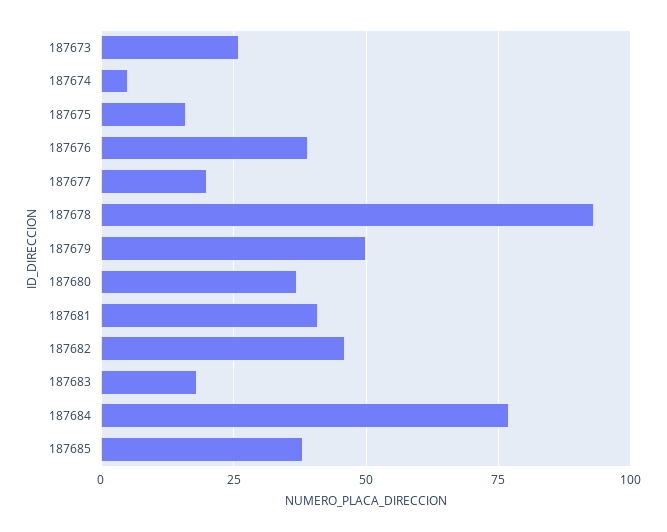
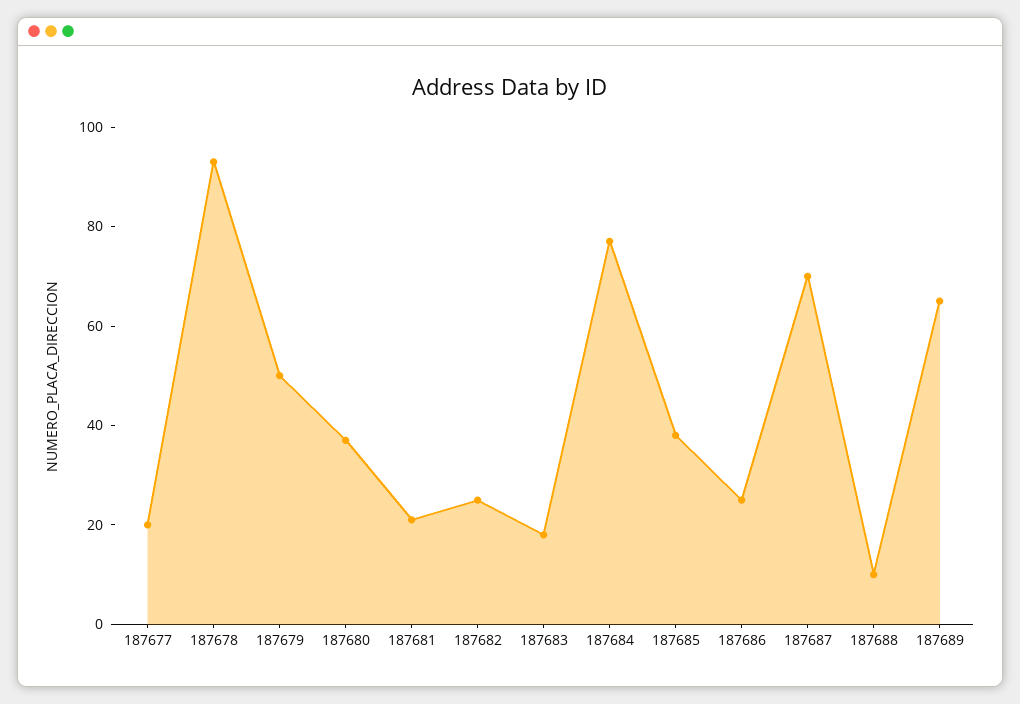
187673: 25 -> none
187674: 5 -> none
187675: 15 -> none
187676: 40 -> none
187681: 40 -> 20
187682: 45 -> 25
187686: none -> 25
187687: none -> 70
187688: none -> 10
187689: none -> 65

